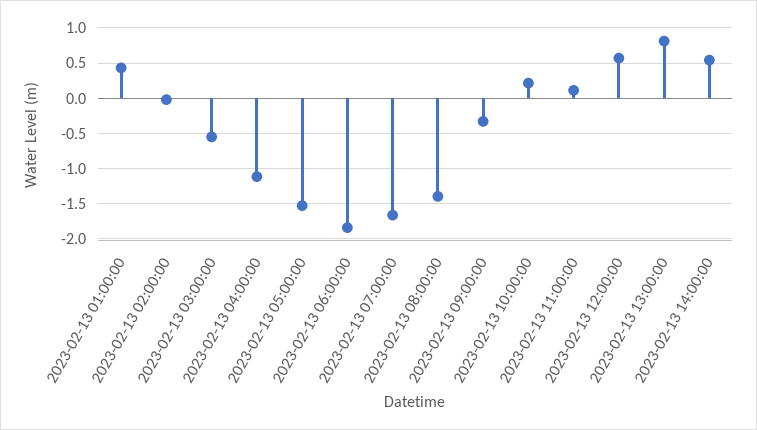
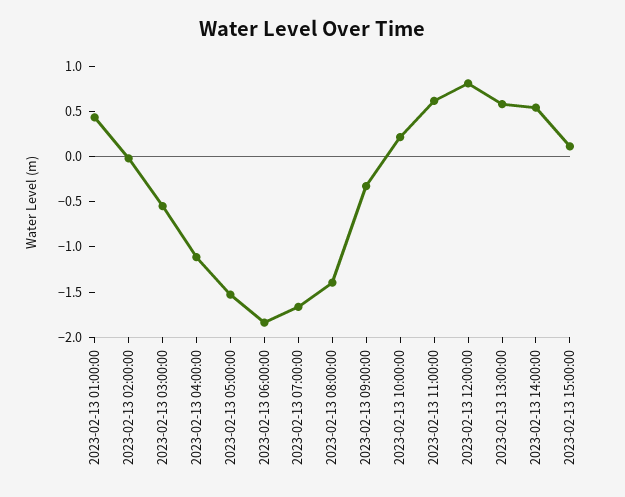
2023-02-13 11:00:00: 0.1 -> 0.6
2023-02-13 12:00:00: 0.6 -> 0.8
2023-02-13 13:00:00: 0.8 -> 0.6
2023-02-13 15:00:00: none -> 0.1

